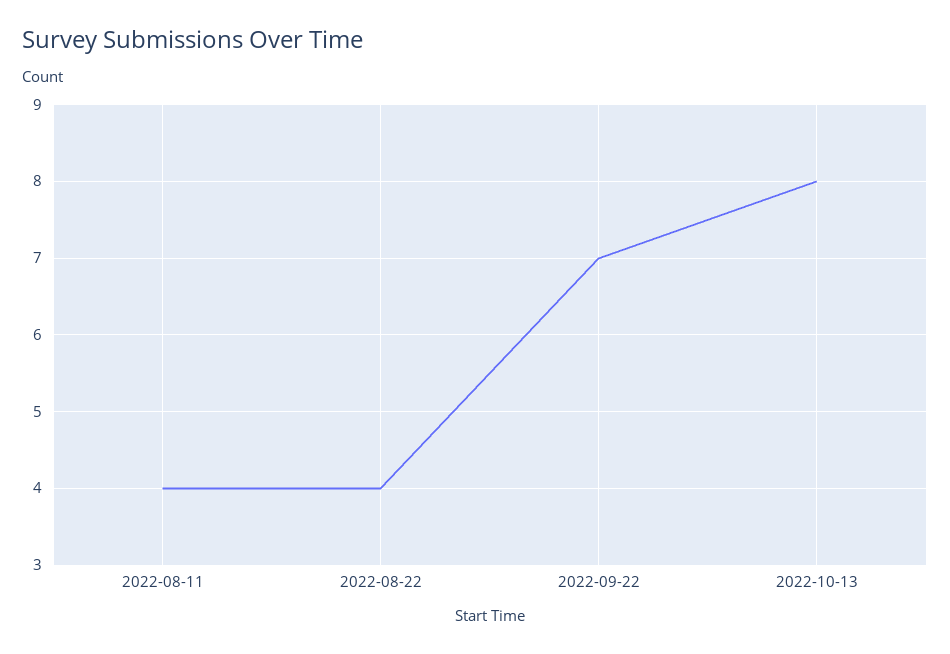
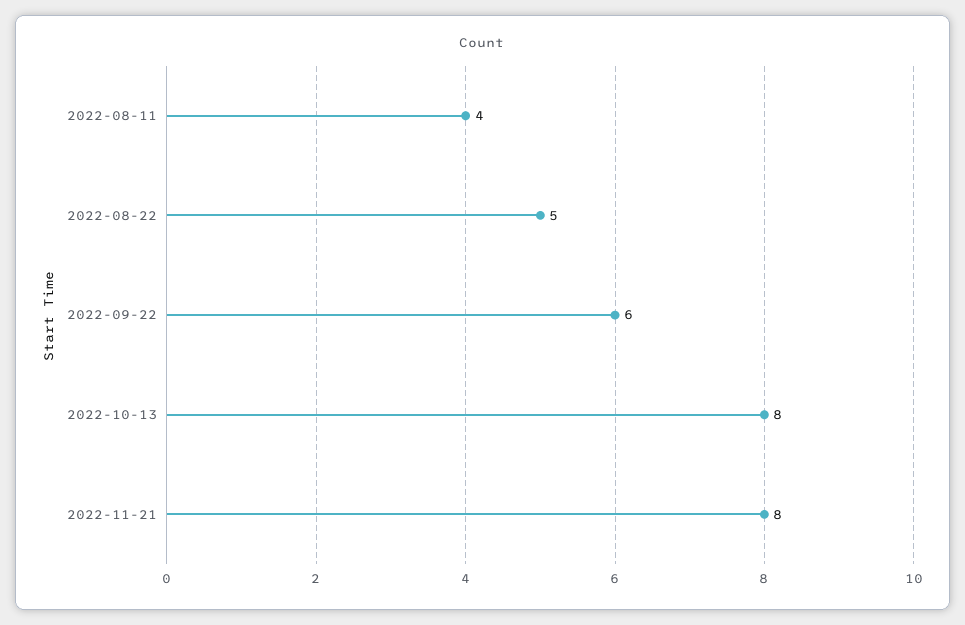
2022-08-22: 4 -> 5
2022-09-22: 7 -> 6
2022-11-21: none -> 8

